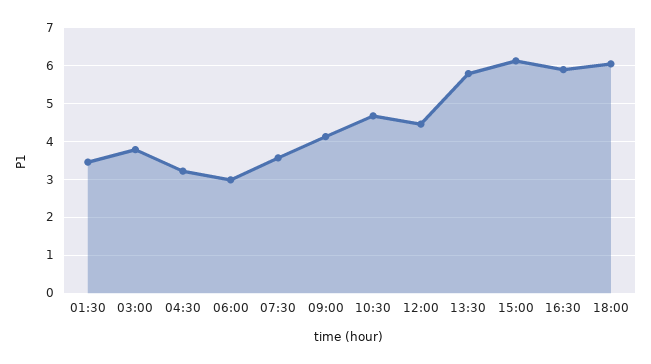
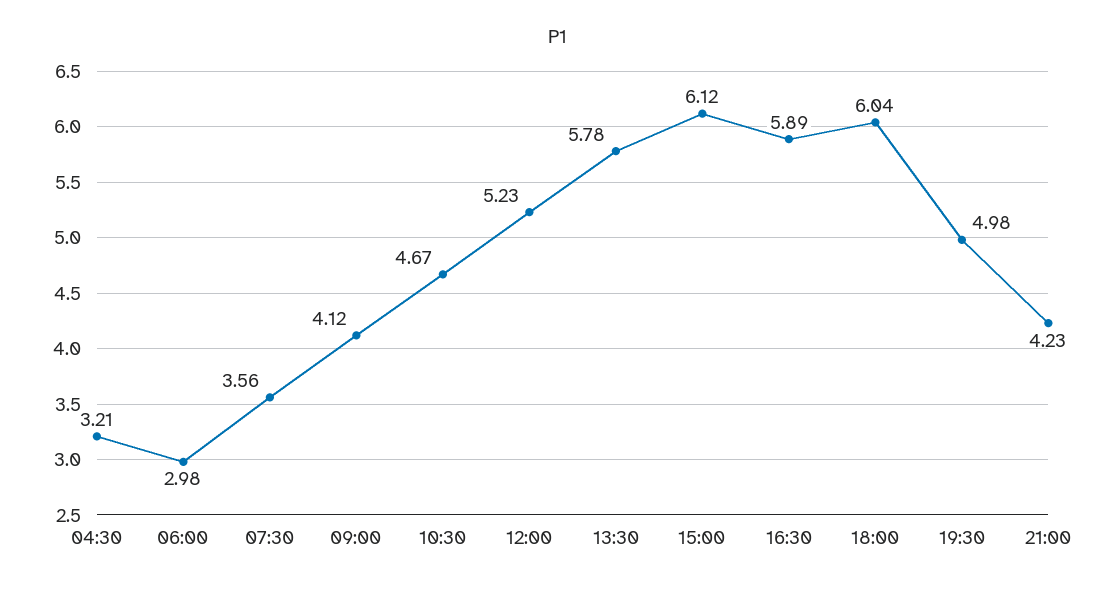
01:30: 3.4 -> none
03:00: 3.8 -> none
12:00: 4.4 -> 5.23
19:30: none -> 4.98
21:00: none -> 4.23

